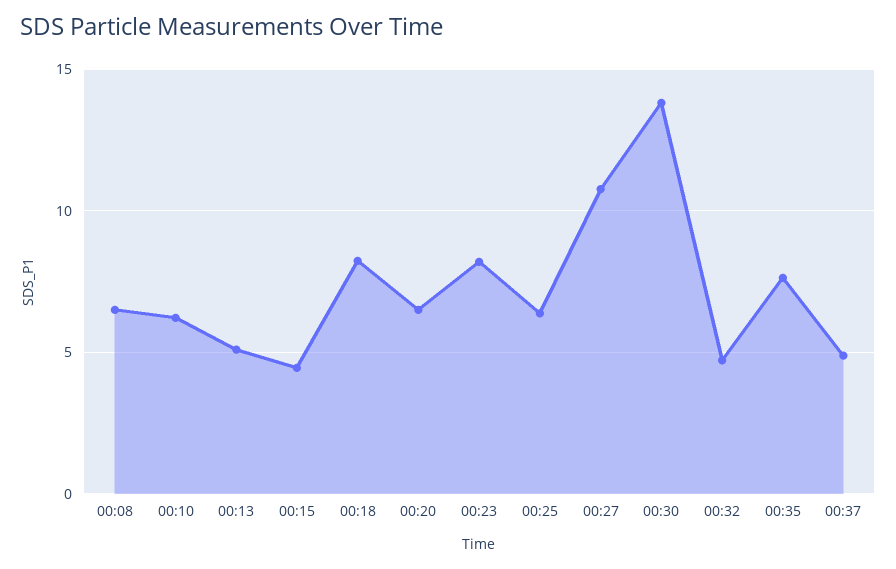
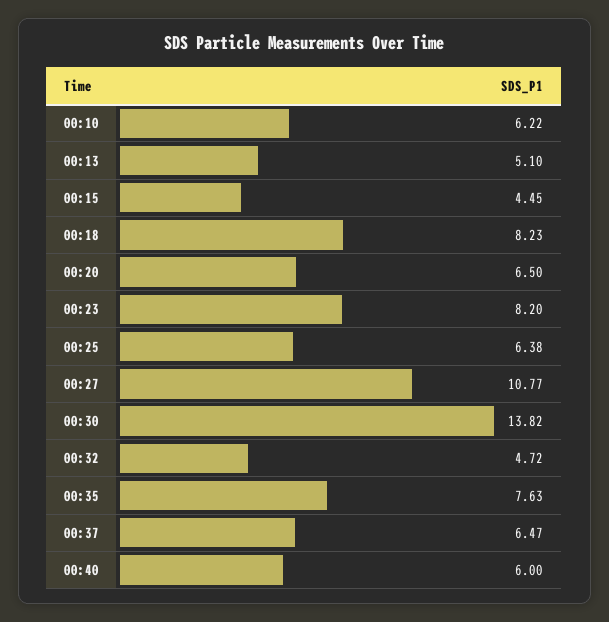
00:08: 6.5 -> none
00:37: 5 -> 6.47
00:40: none -> 6

